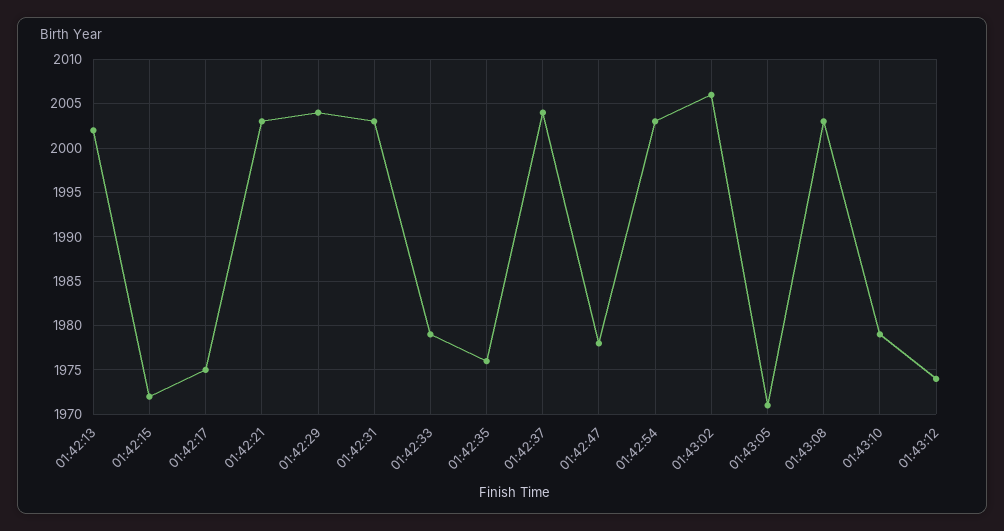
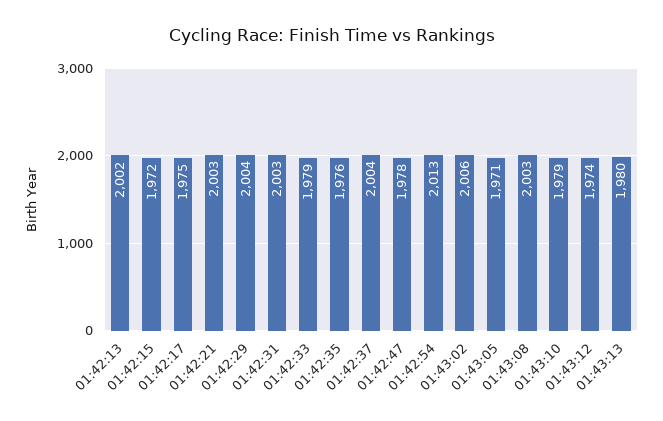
01:42:54: 2003 -> 2013
01:43:13: none -> 1980

